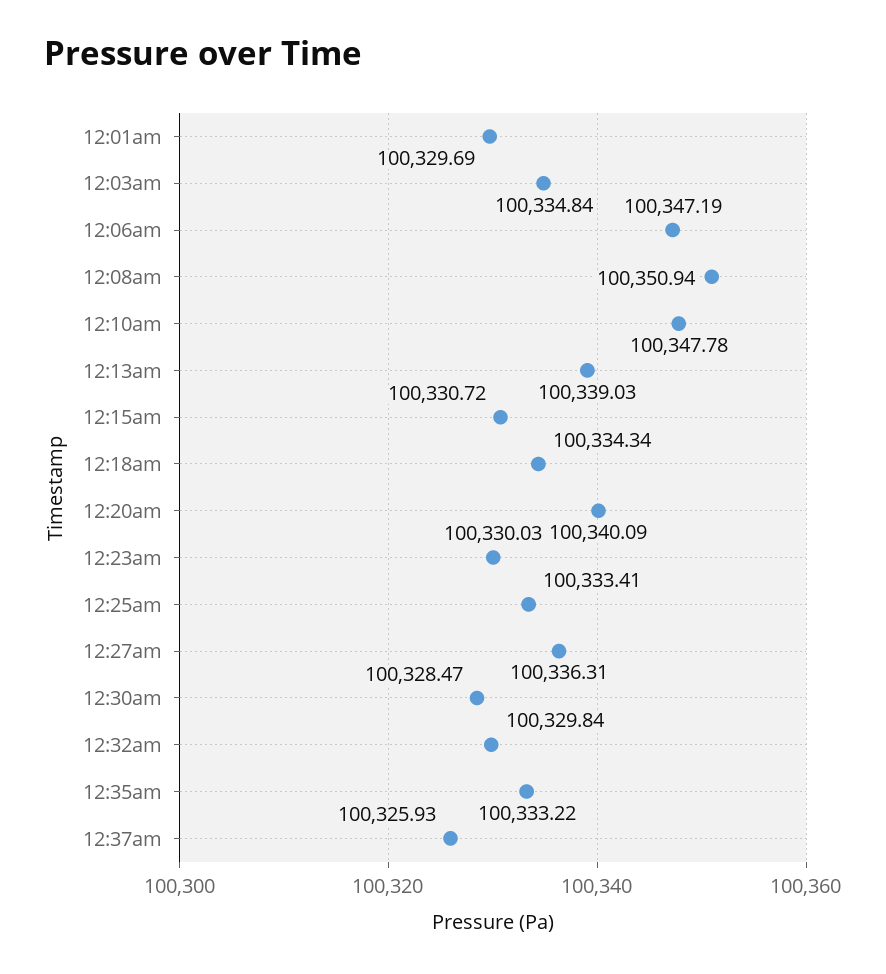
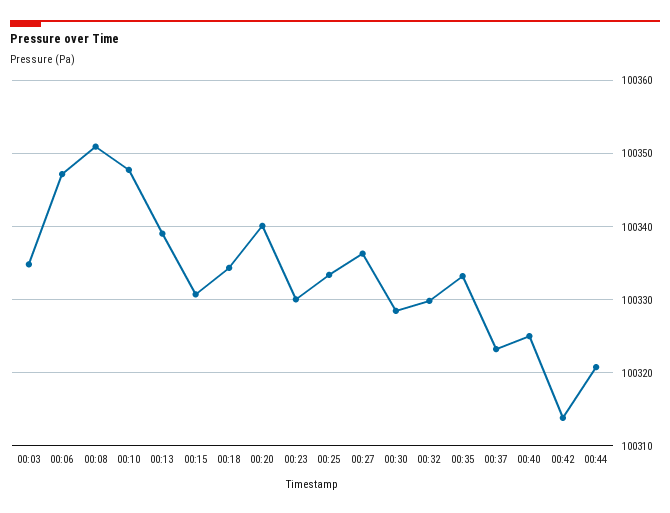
12:01am: 100329.69 -> none
12:37am: 100325.93 -> 100323
00:40: none -> 100325
00:42: none -> 100314
00:44: none -> 100321

